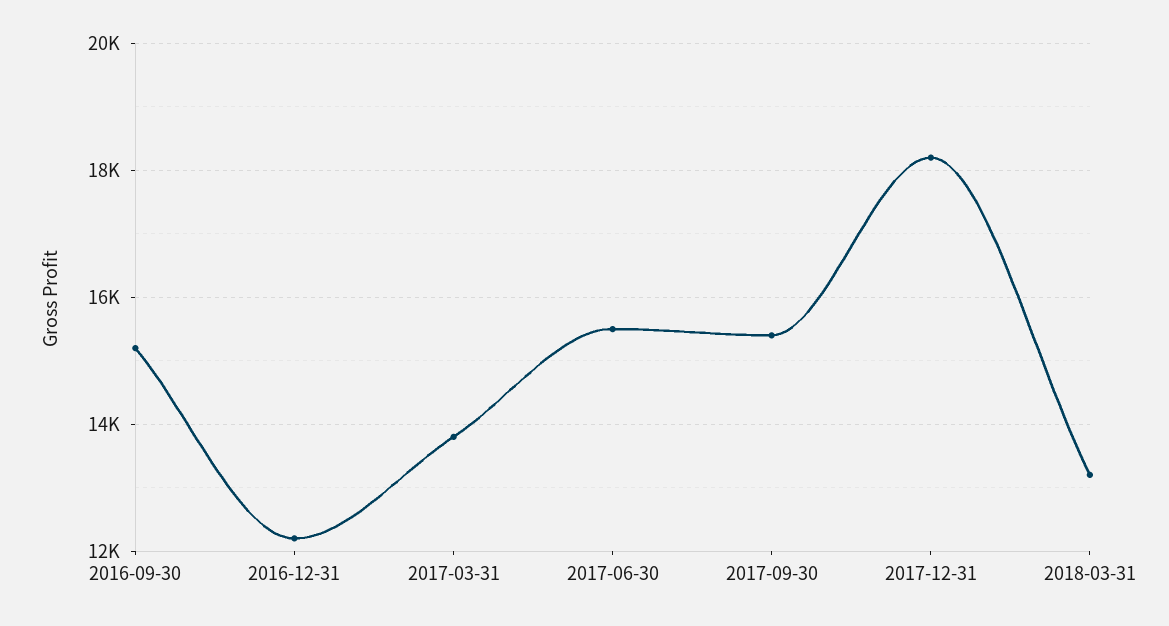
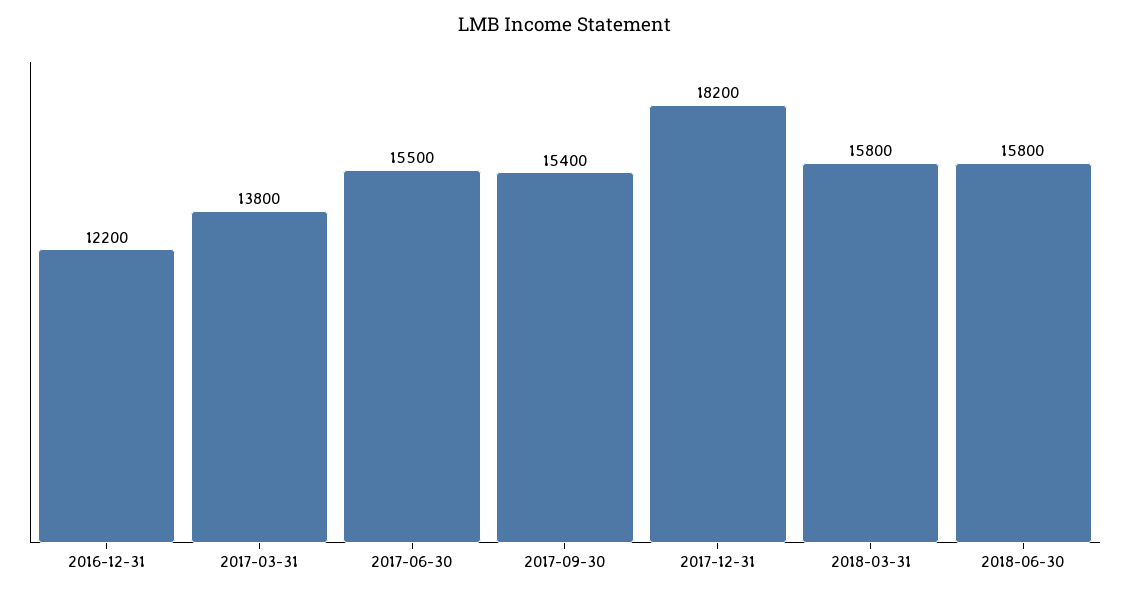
2016-09-30: 15200 -> none
2018-03-31: 13200 -> 15800
2018-06-30: none -> 15800

